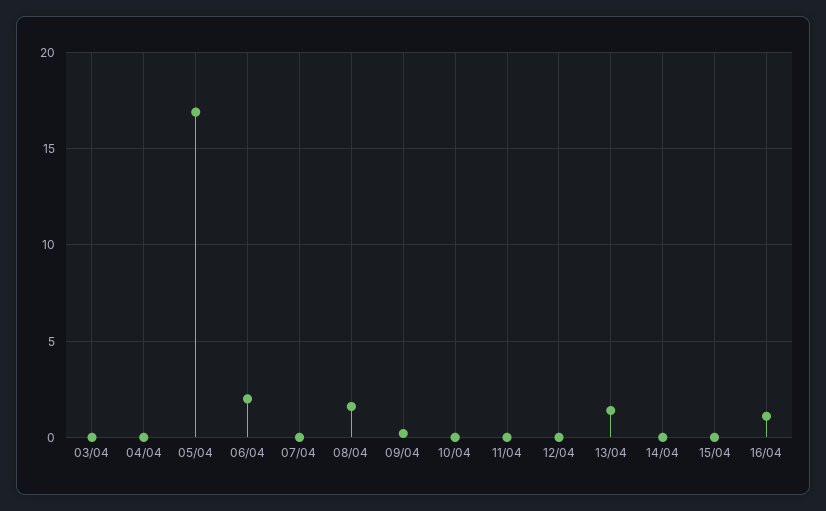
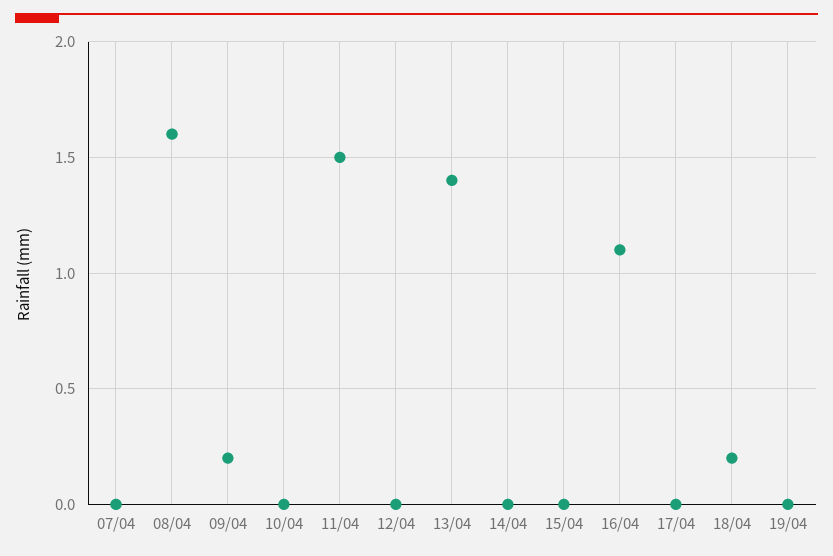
03/04: 0 -> none
04/04: 0 -> none
05/04: 17 -> none
06/04: 2 -> none
11/04: 0 -> 1.5
17/04: none -> 0
18/04: none -> 0.2
19/04: none -> 0

